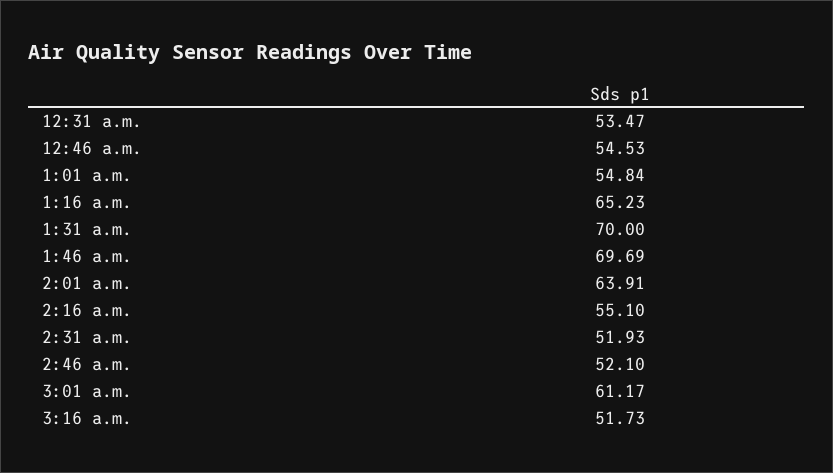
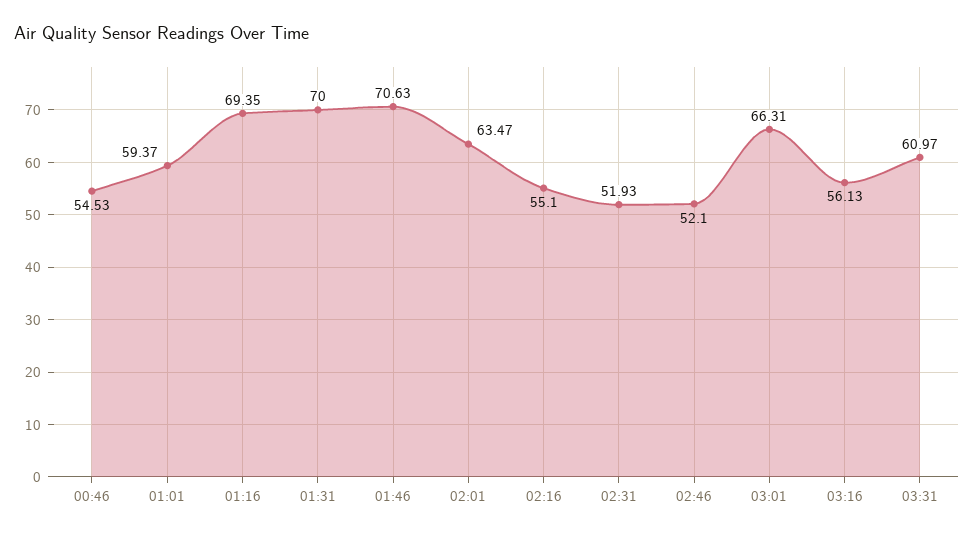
12:31 a.m.: 53.47 -> none
1:01 a.m.: 54.84 -> 59.37
1:16 a.m.: 65.23 -> 69.35
1:46 a.m.: 69.69 -> 70.63
2:01 a.m.: 63.91 -> 63.47
3:01 a.m.: 61.17 -> 66.31
3:16 a.m.: 51.73 -> 56.13
03:31: none -> 60.97

